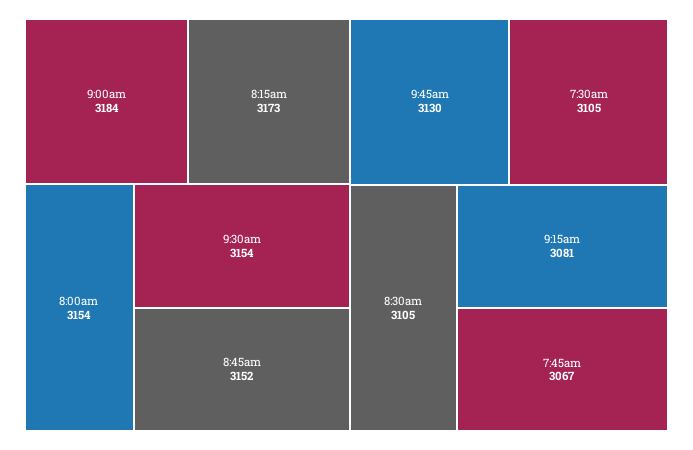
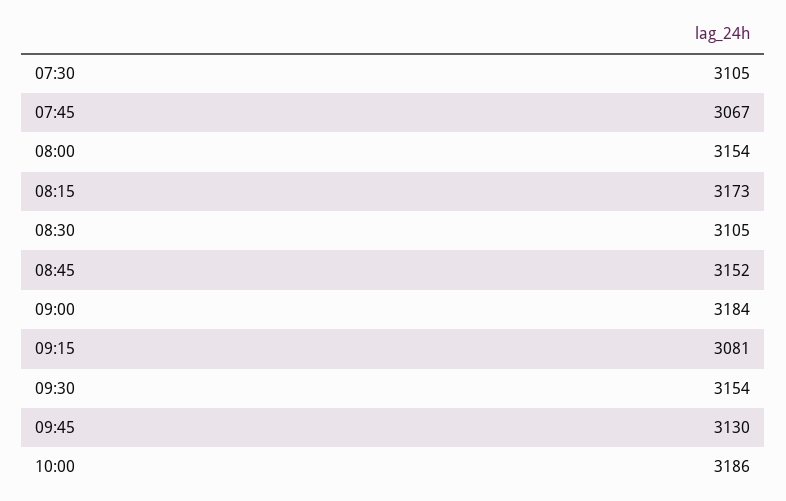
10:00: none -> 3186

